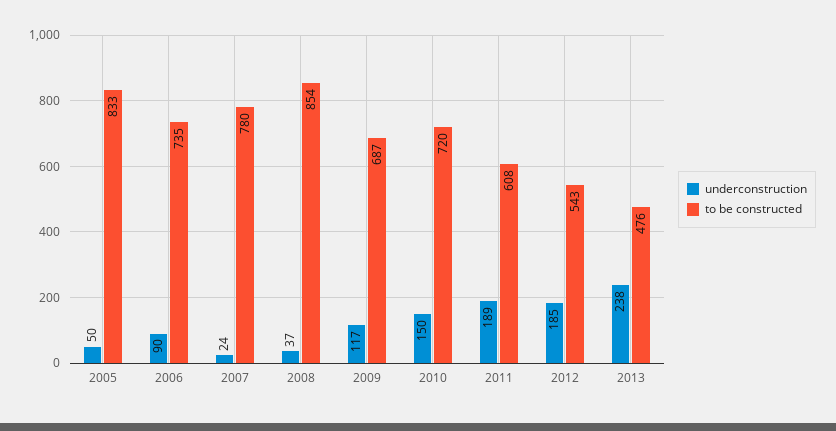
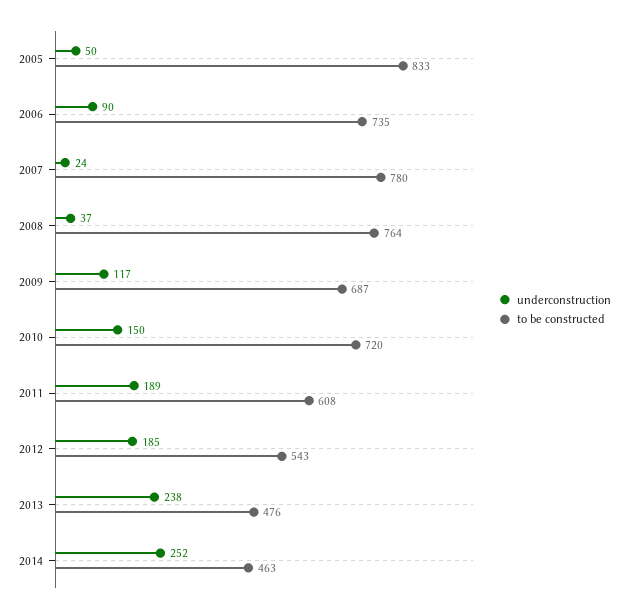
to be constructed, 2008: 854 -> 764
underconstruction, 2014: none -> 252
to be constructed, 2014: none -> 463

